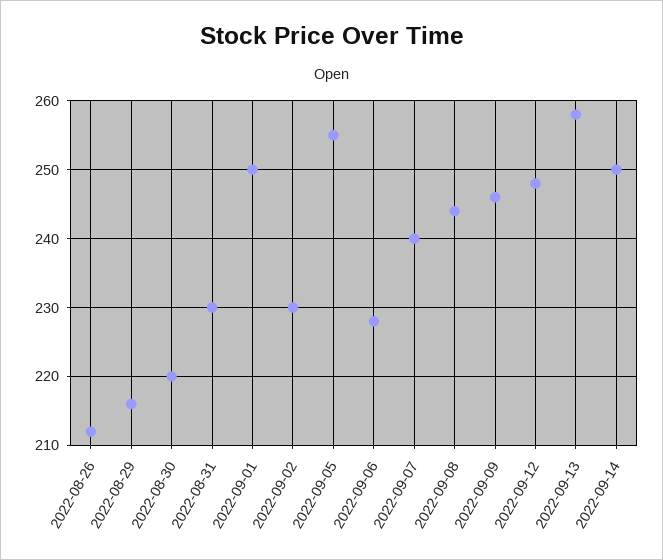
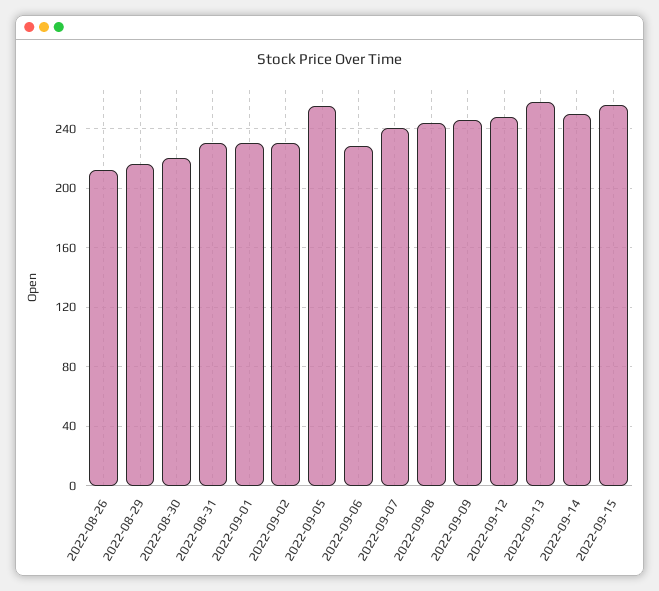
2022-09-01: 250 -> 230
2022-09-15: none -> 255

